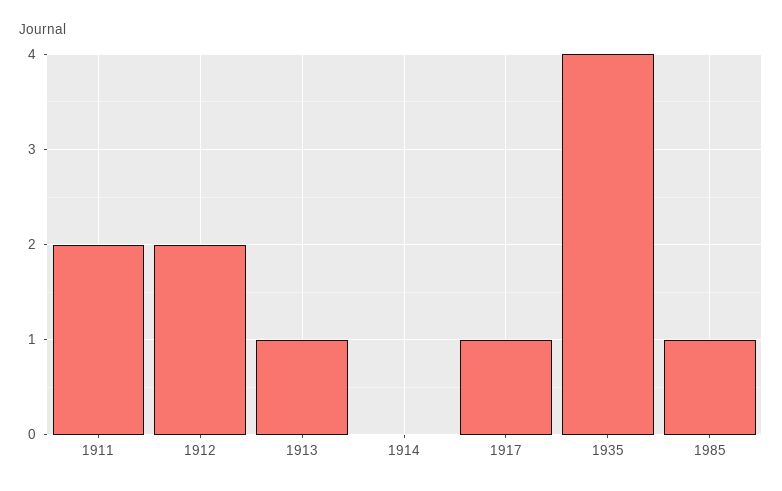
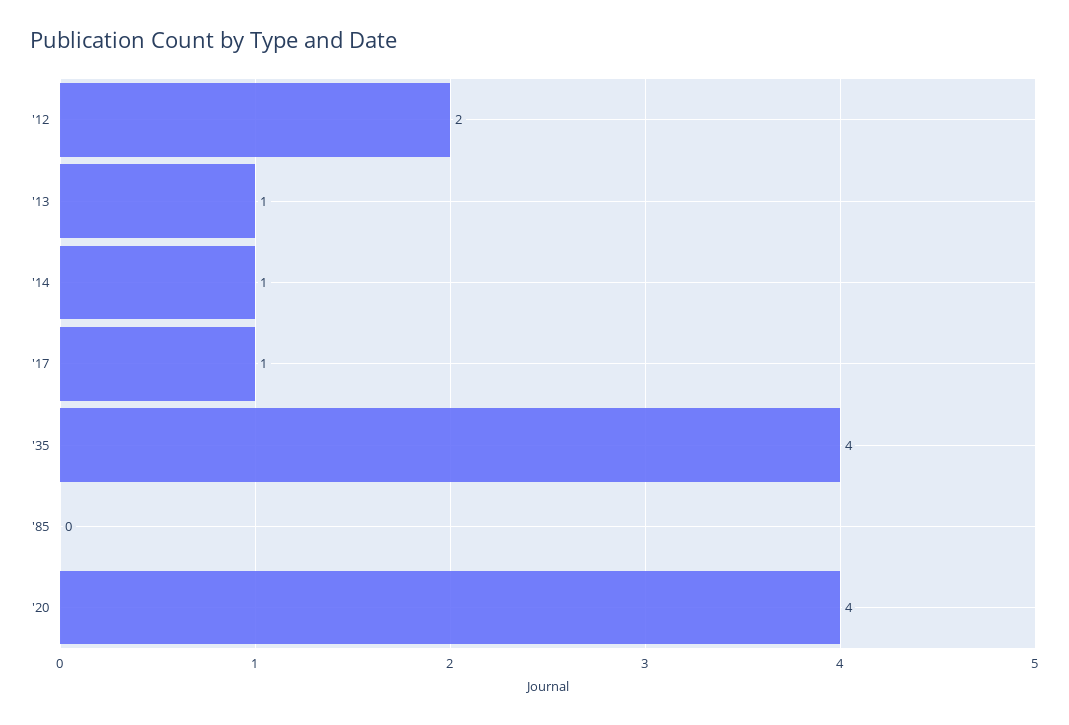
1911: 2 -> none
1914: 0 -> 1
1985: 1 -> 0
'20: none -> 4

